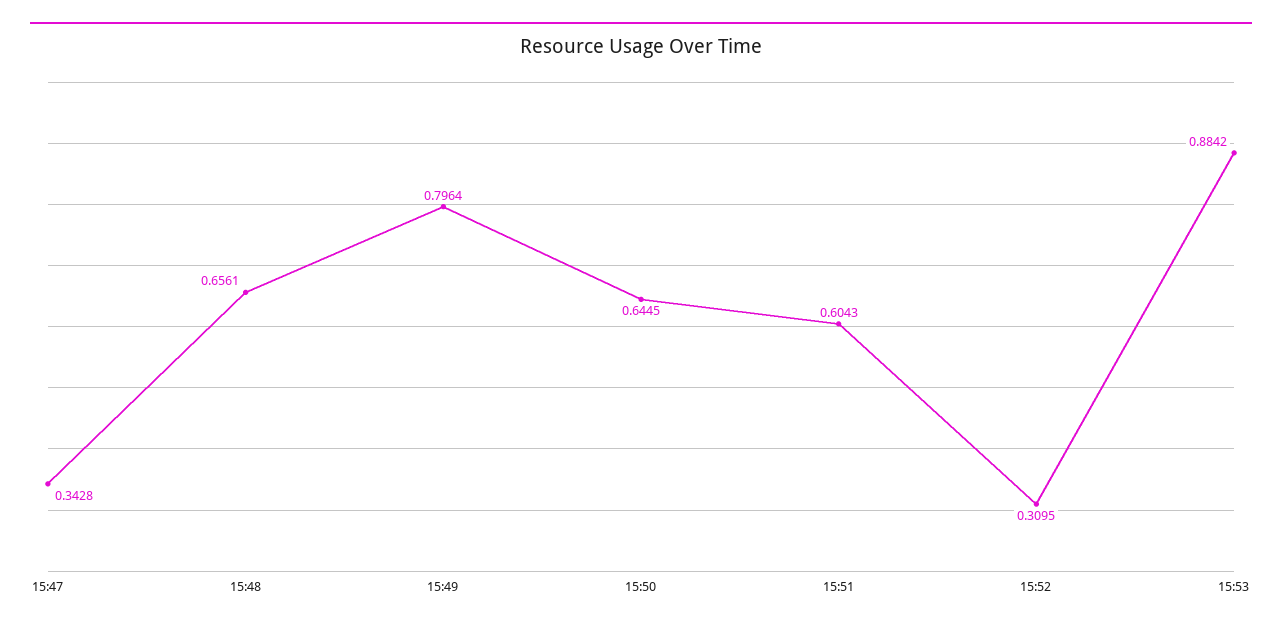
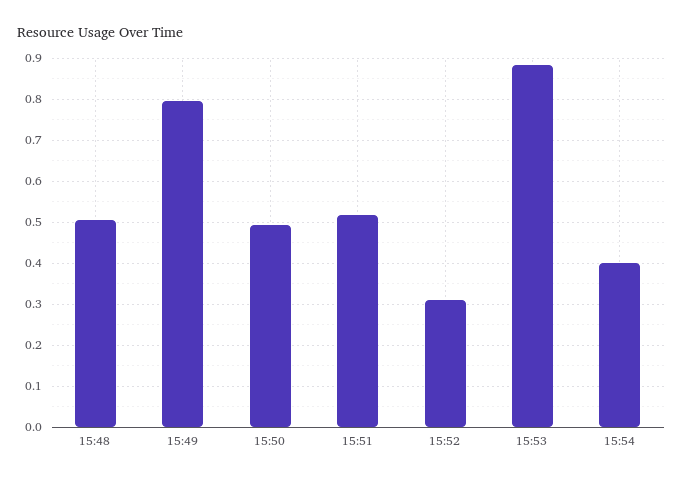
15:47: 0.3428 -> none
15:48: 0.6561 -> 0.5
15:50: 0.6445 -> 0.5
15:51: 0.6043 -> 0.52
15:54: none -> 0.4

